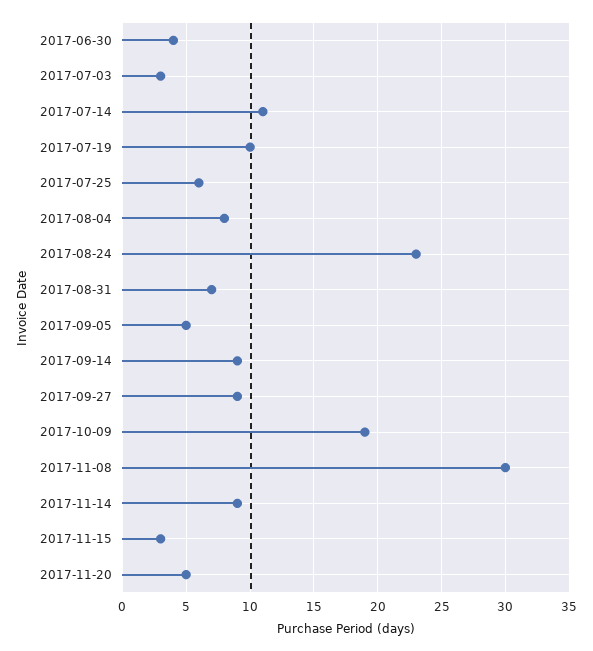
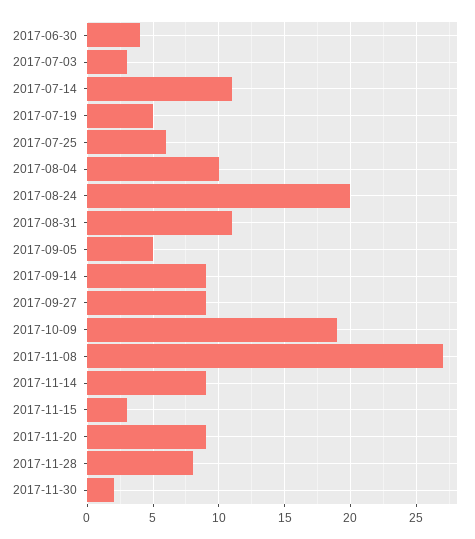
2017-07-19: 10 -> 5
2017-08-04: 8 -> 10
2017-08-24: 23 -> 20
2017-08-31: 7 -> 11
2017-11-08: 30 -> 27
2017-11-20: 5 -> 9
2017-11-28: none -> 8
2017-11-30: none -> 2

